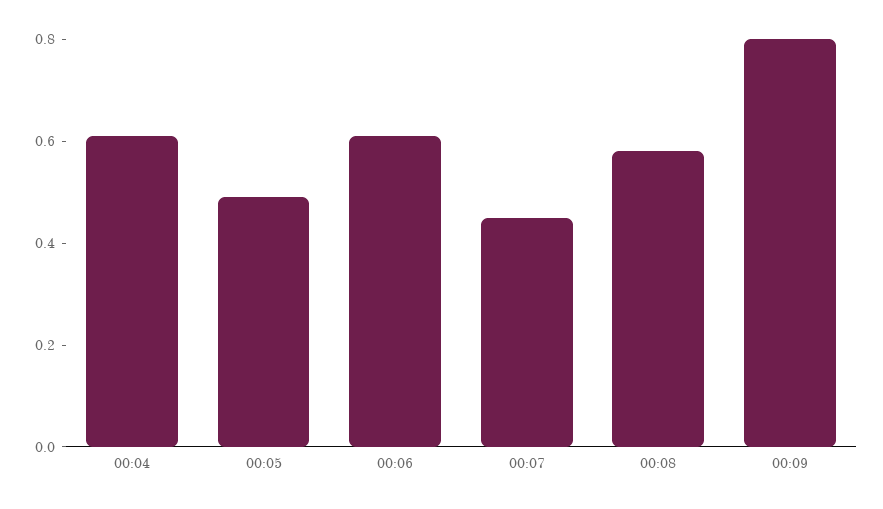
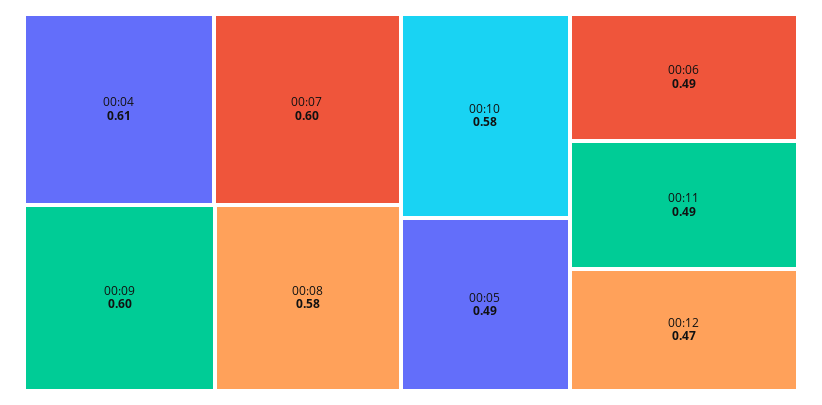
00:06: 0.6 -> 0.49
00:07: 0.45 -> 0.6
00:09: 0.8 -> 0.6
00:10: none -> 0.58
00:11: none -> 0.49
00:12: none -> 0.47

